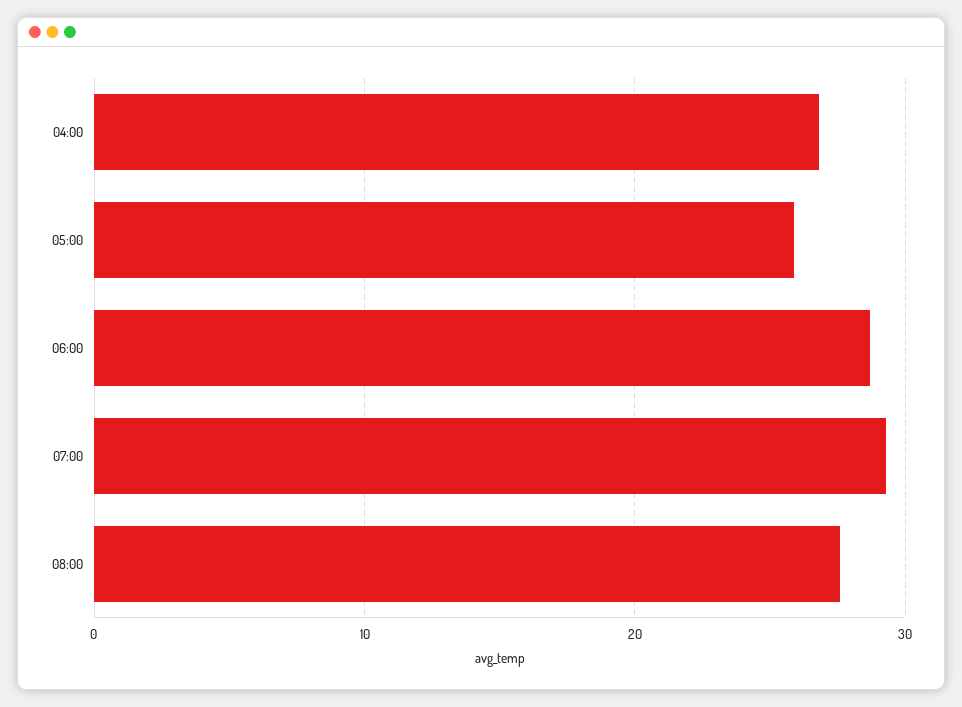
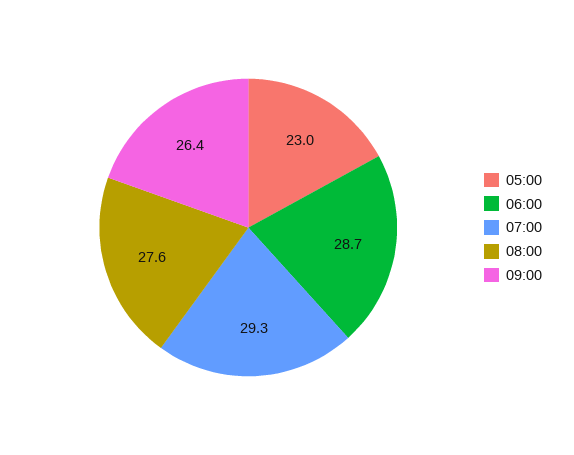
04:00: 27 -> none
05:00: 26 -> 23
09:00: none -> 26.4

